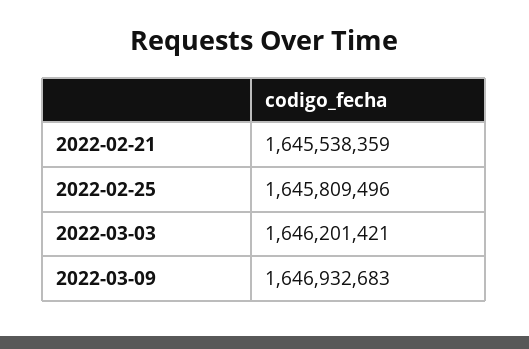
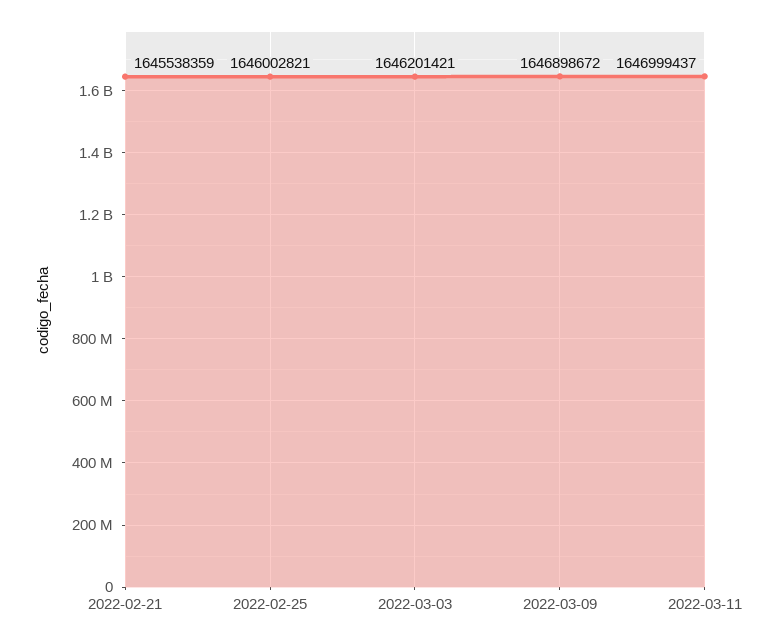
2022-02-25: 1645809496 -> 1646002821
2022-03-09: 1646932683 -> 1646898672
2022-03-11: none -> 1646999437

